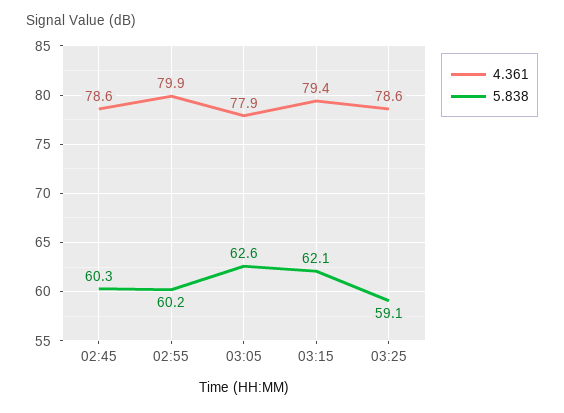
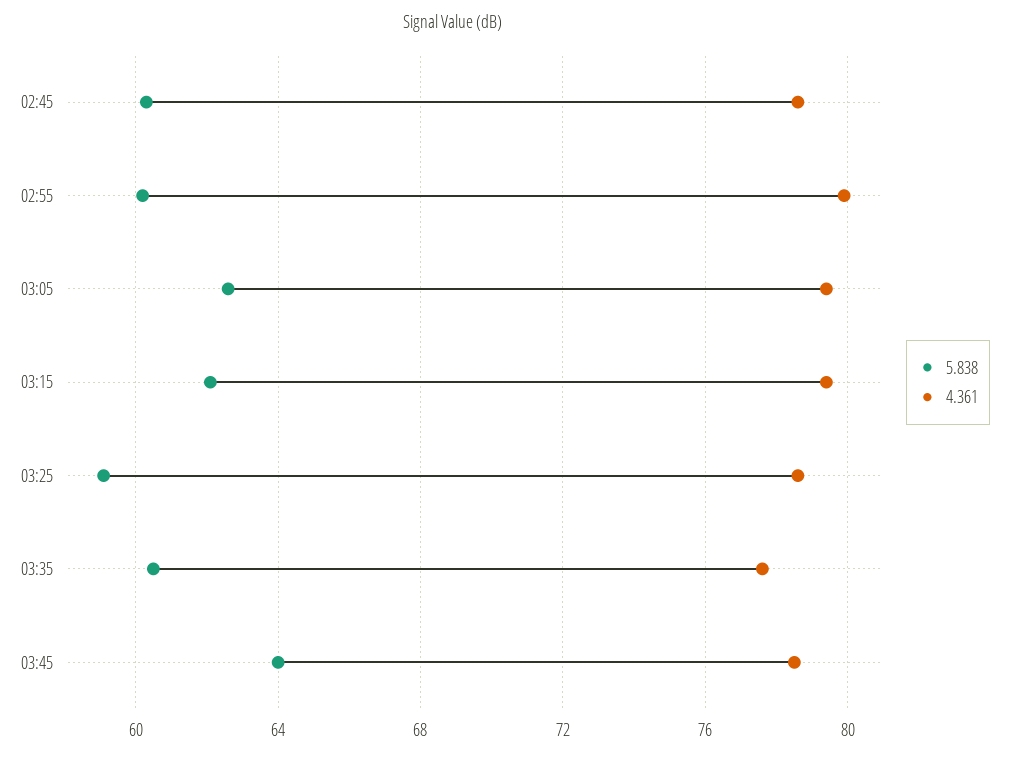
4.361, 03:05: 77.9 -> 79.5
5.838, 03:35: none -> 60.5
4.361, 03:35: none -> 77.5
5.838, 03:45: none -> 64
4.361, 03:45: none -> 78.5

